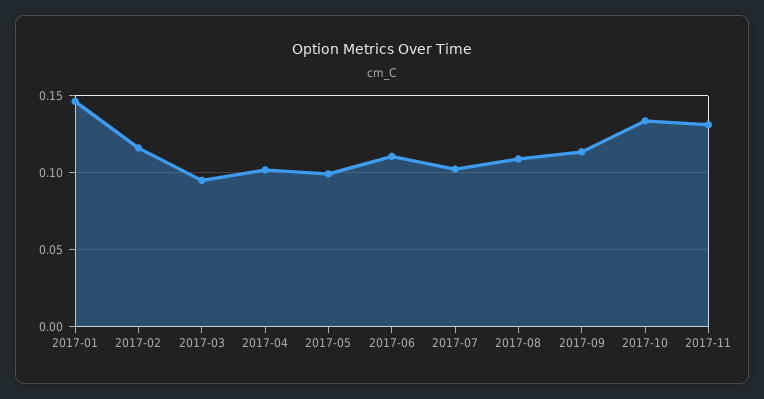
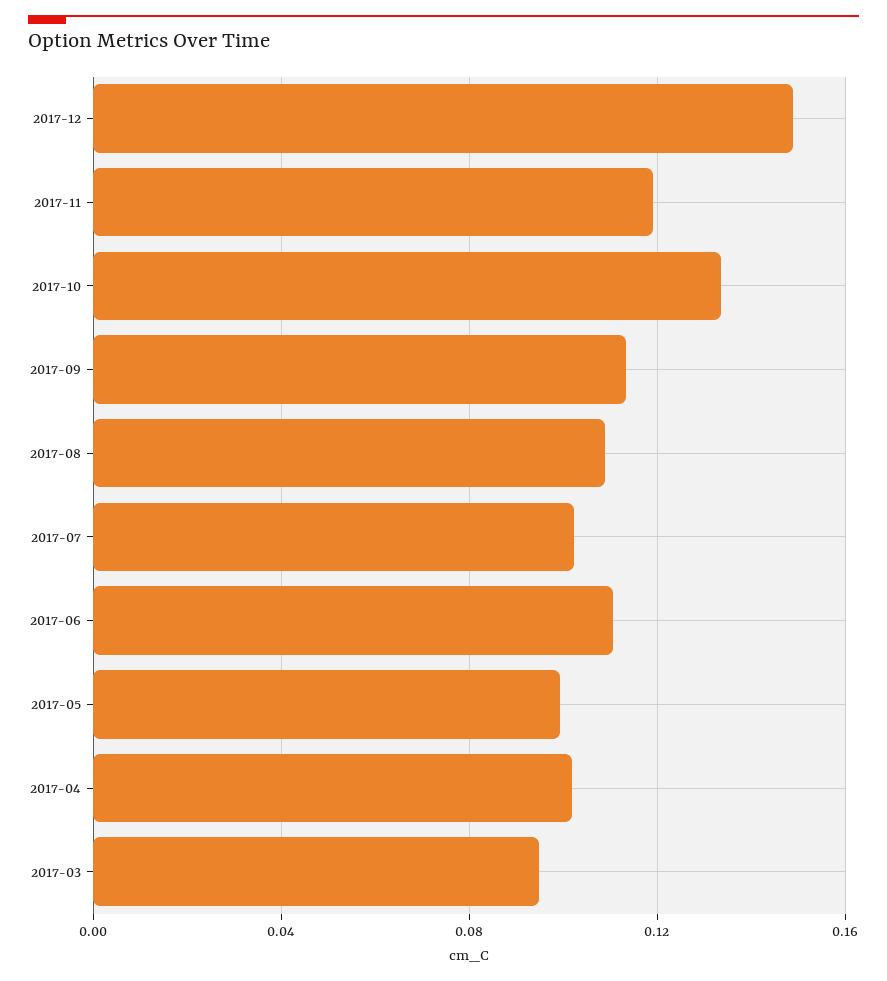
2017-01: 0.145 -> none
2017-02: 0.115 -> none
2017-11: 0.13 -> 0.12
2017-12: none -> 0.15

